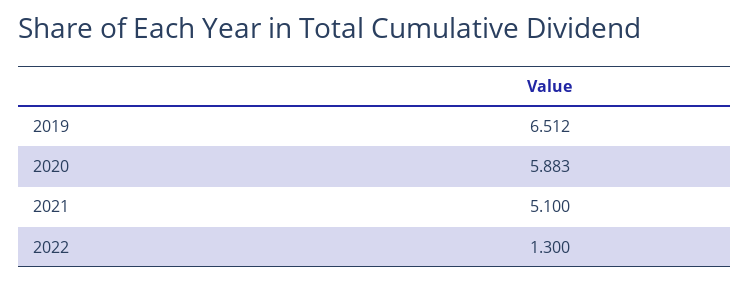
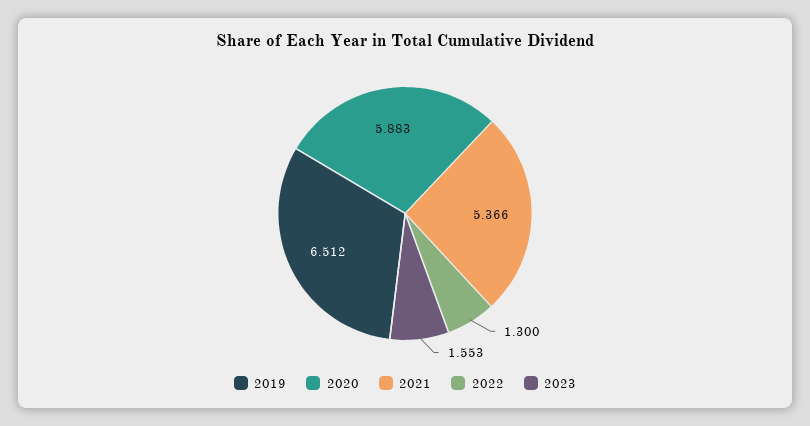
2021: 5.1 -> 5.366
2023: none -> 1.553

